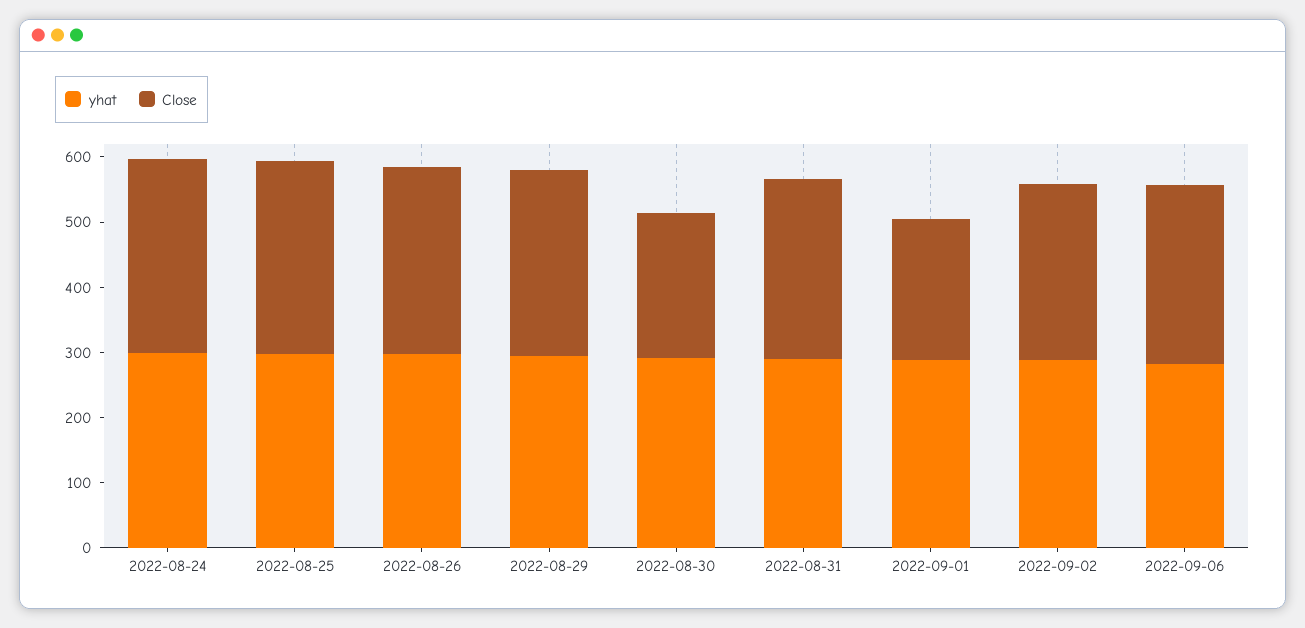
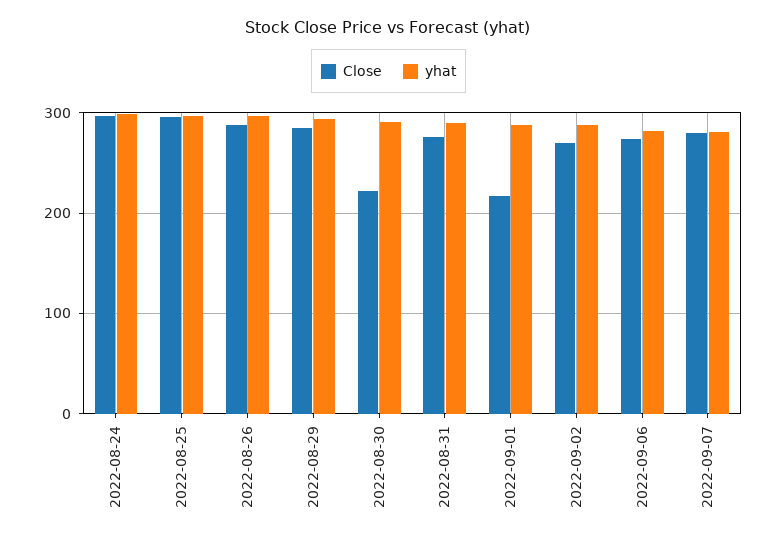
Close, 2022-09-07: none -> 280
yhat, 2022-09-07: none -> 280

